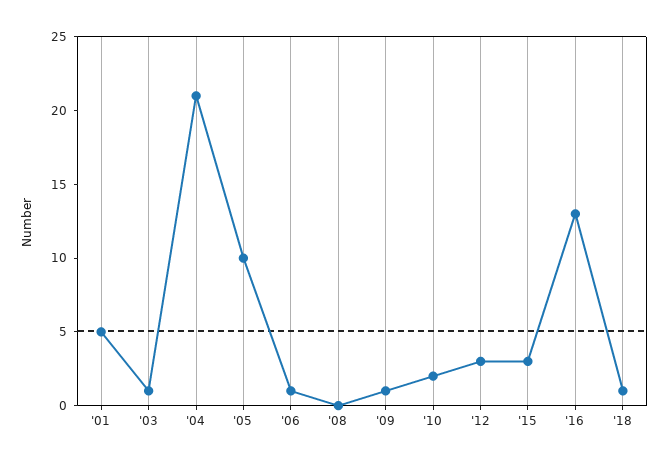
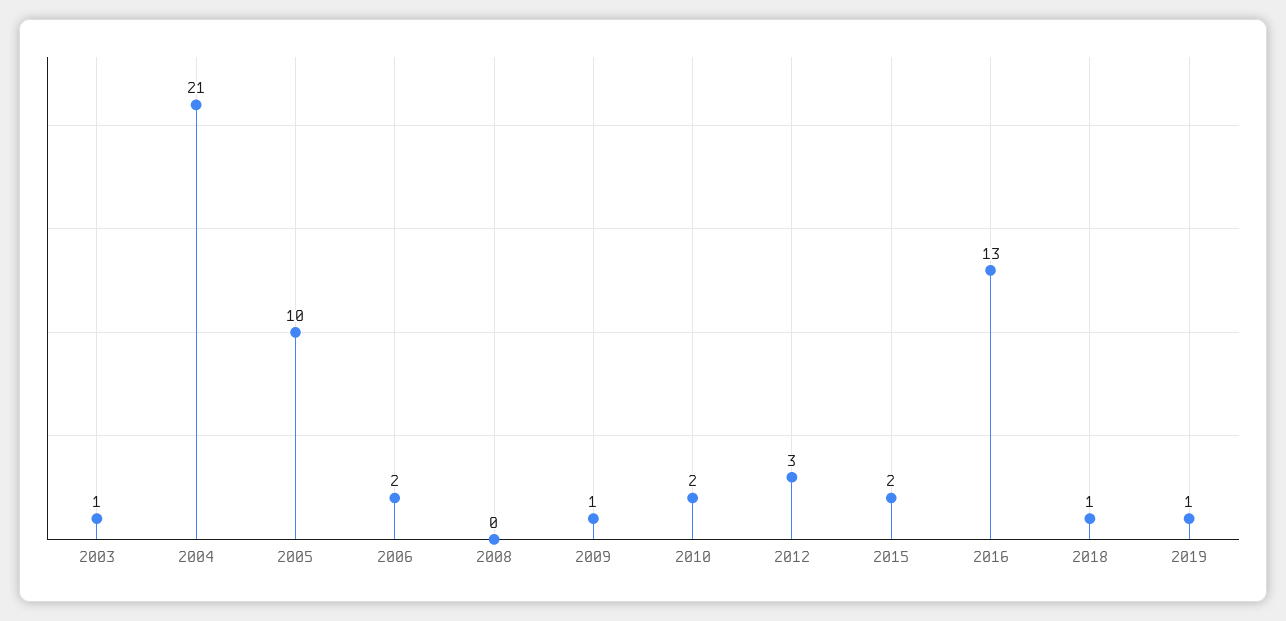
'01: 5 -> none
'06: 1 -> 2
'15: 3 -> 2
2019: none -> 1

